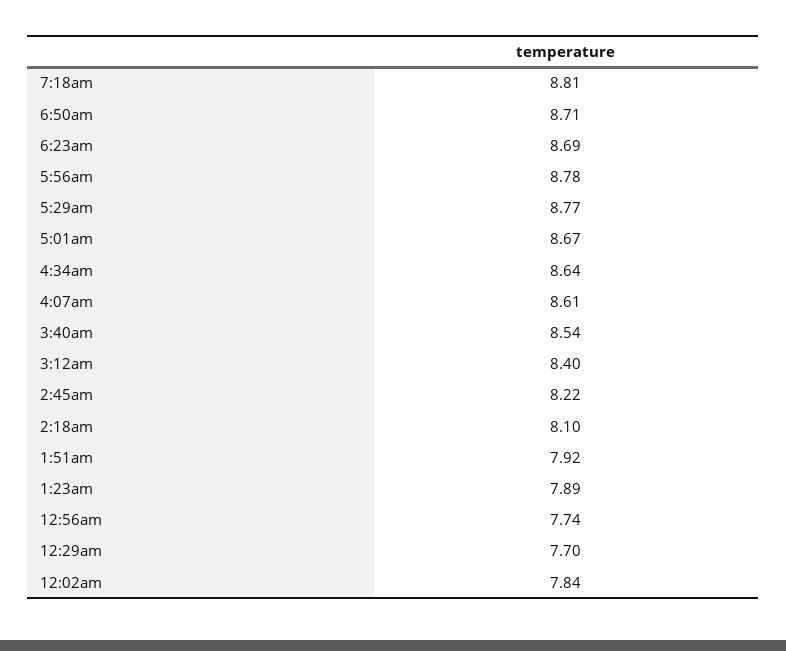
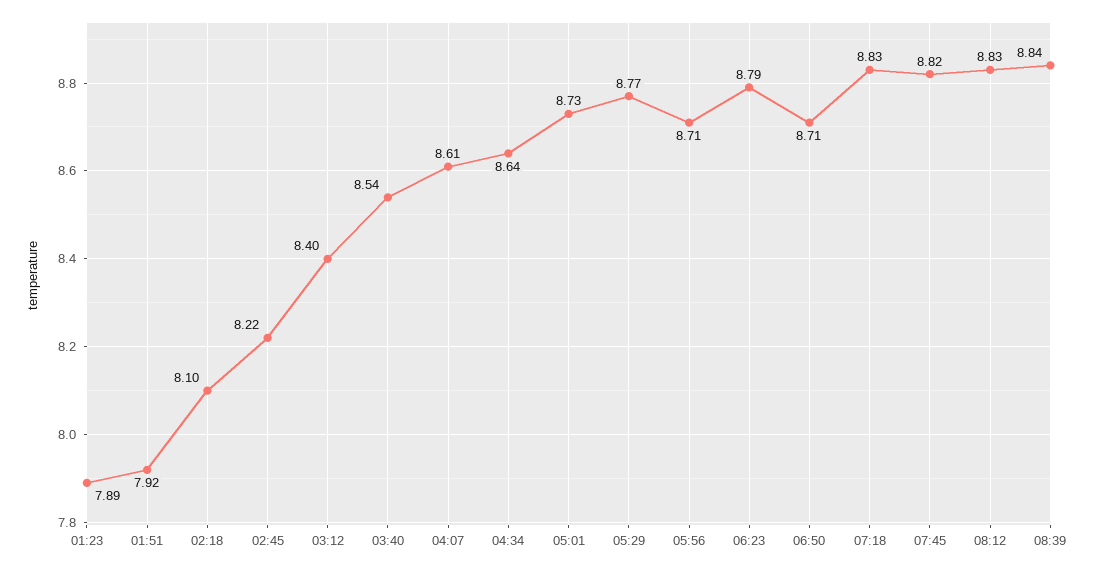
7:18am: 8.81 -> 8.83
6:23am: 8.69 -> 8.79
5:56am: 8.78 -> 8.71
5:01am: 8.67 -> 8.73
12:56am: 7.74 -> none
12:29am: 7.7 -> none
12:02am: 7.84 -> none
07:45: none -> 8.82
08:12: none -> 8.83
08:39: none -> 8.84

